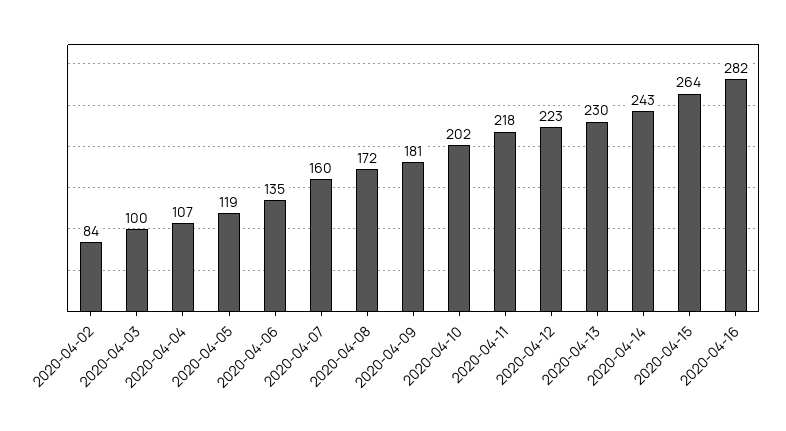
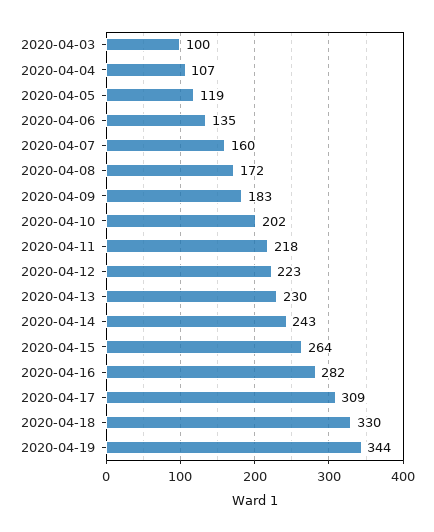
2020-04-02: 84 -> none
2020-04-09: 181 -> 183
2020-04-17: none -> 309
2020-04-18: none -> 330
2020-04-19: none -> 344

